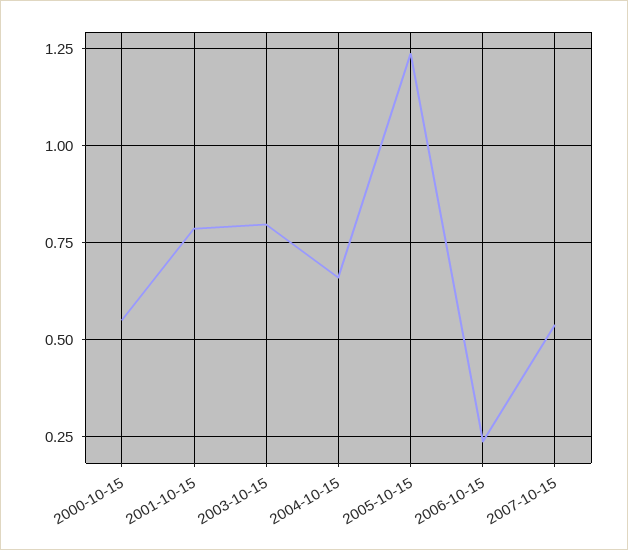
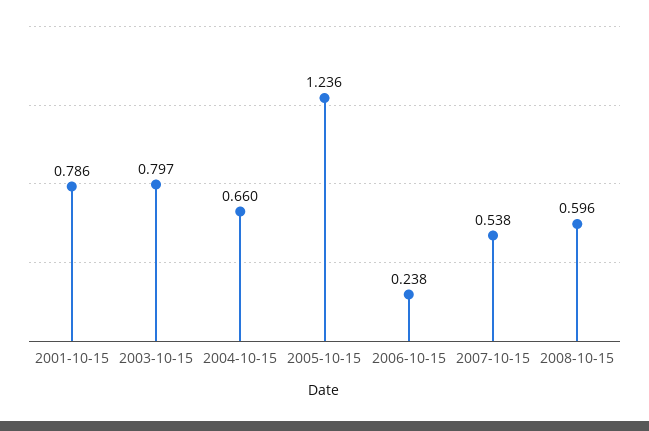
2000-10-15: 0.55 -> none
2008-10-15: none -> 0.596

